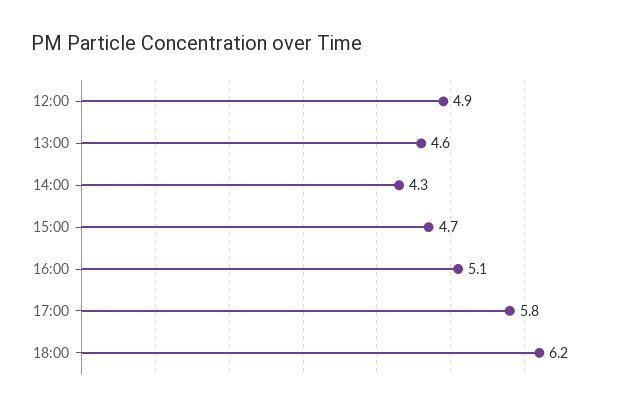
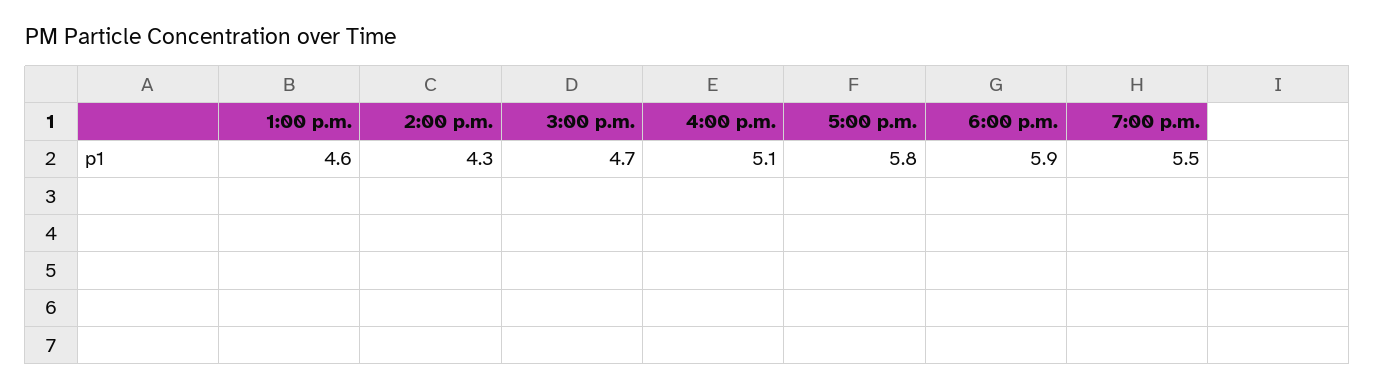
12:00: 4.9 -> none
18:00: 6.2 -> 5.9
7:00 p.m.: none -> 5.5

